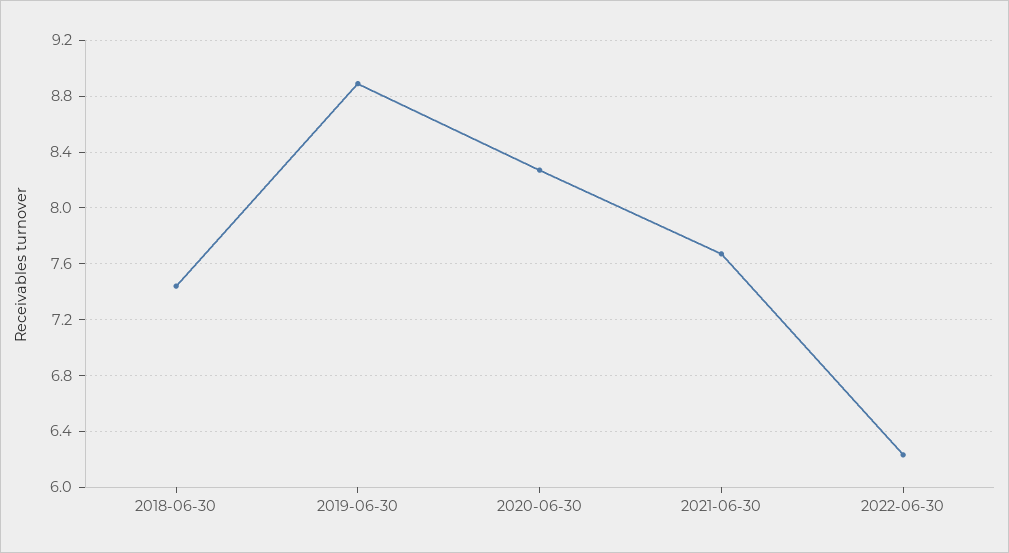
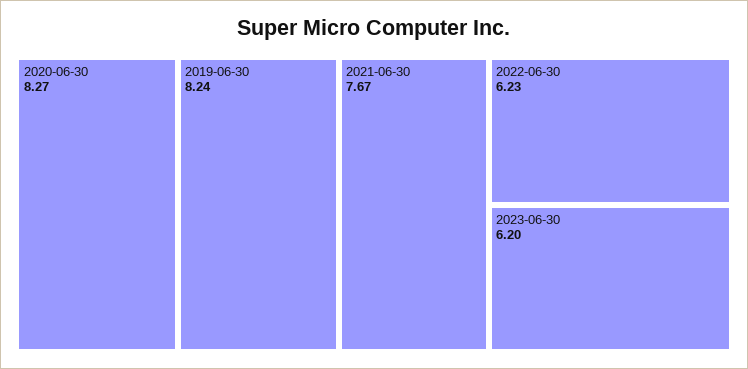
2018-06-30: 7.45 -> none
2019-06-30: 8.9 -> 8.24
2023-06-30: none -> 6.2

